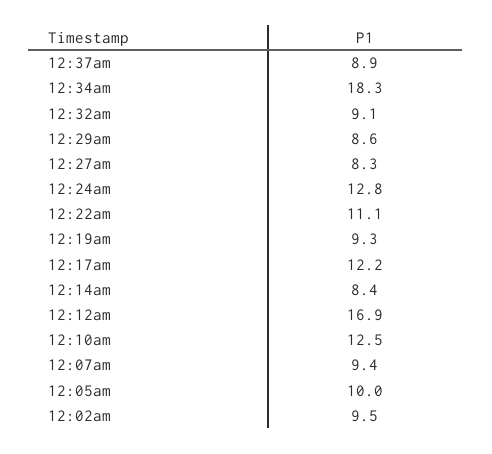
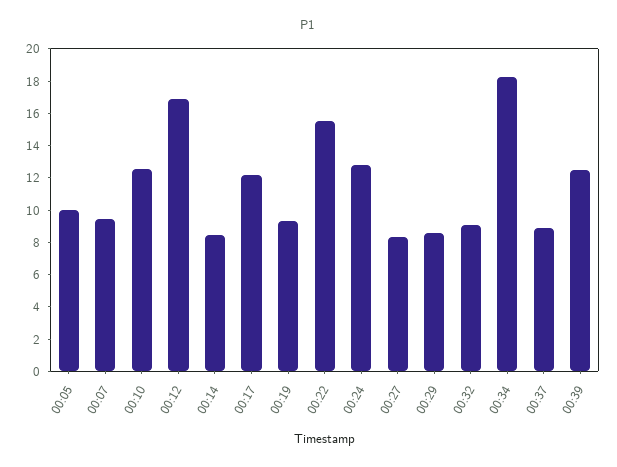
12:22am: 11.1 -> 15.5
12:02am: 9.5 -> none
00:39: none -> 12.5

